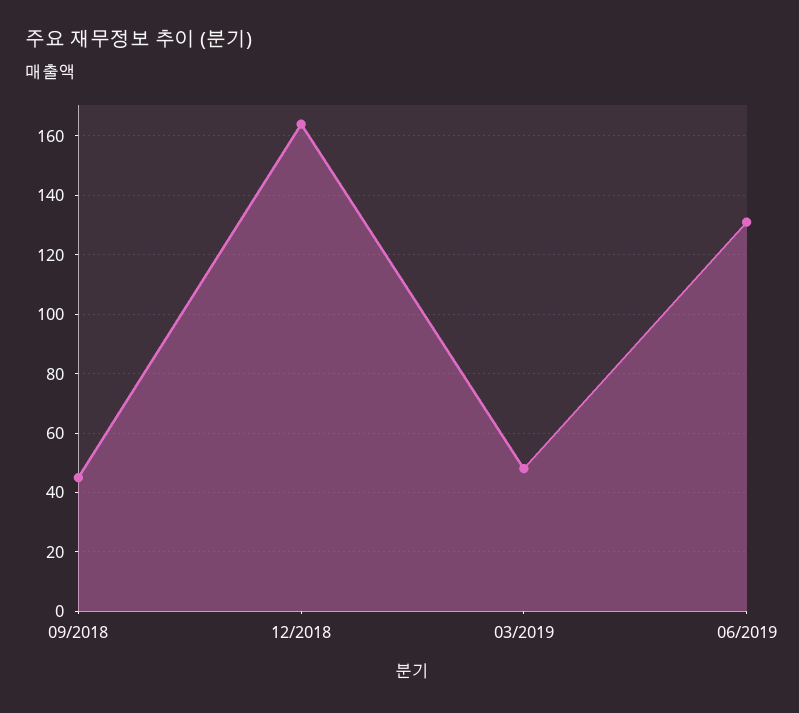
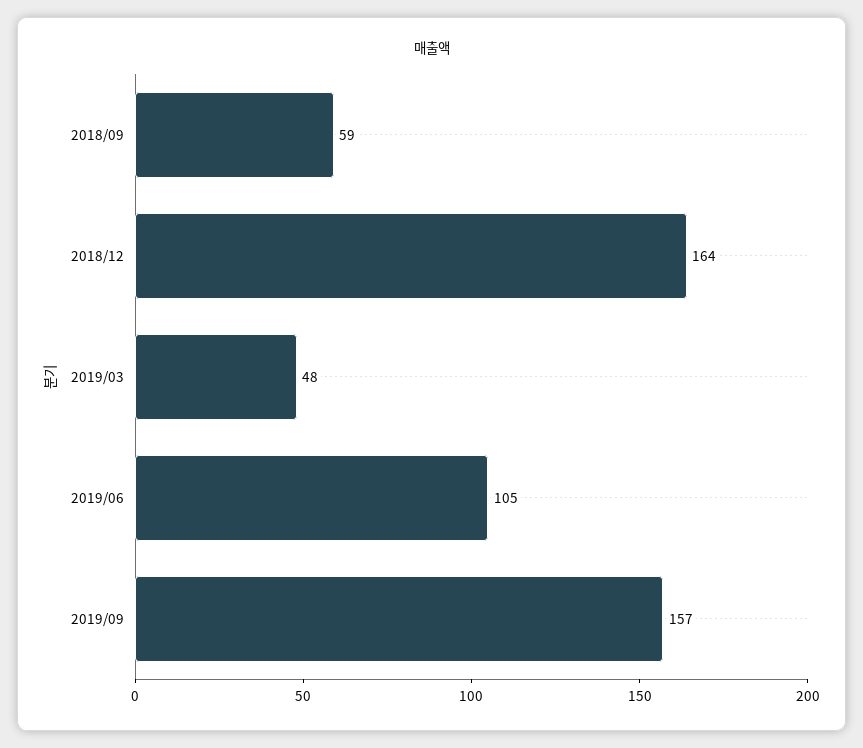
09/2018: 45 -> 59
06/2019: 130 -> 105
2019/09: none -> 157

